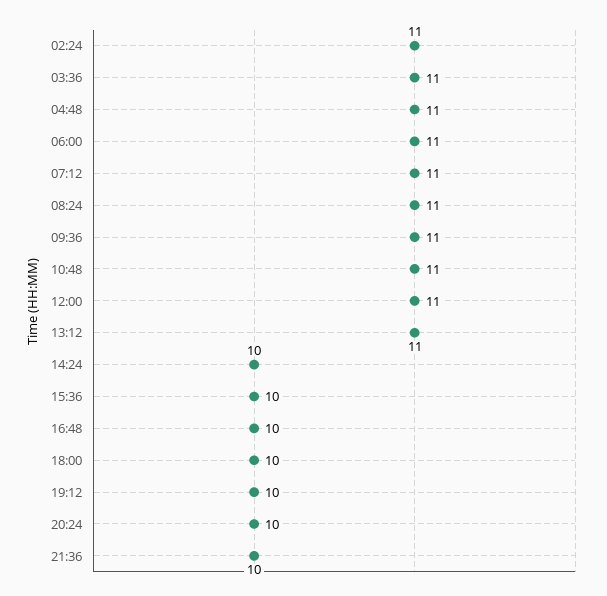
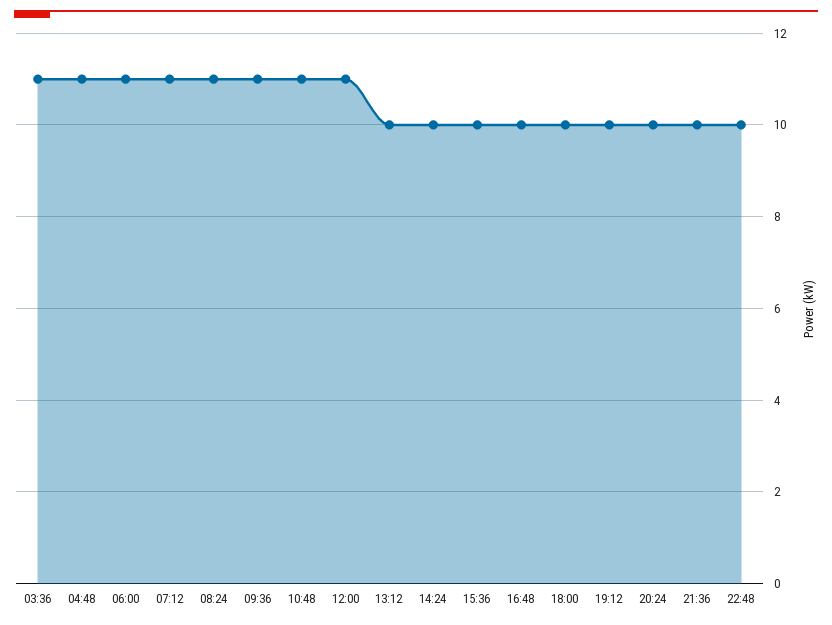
02:24: 11 -> none
13:12: 11 -> 10
22:48: none -> 10

